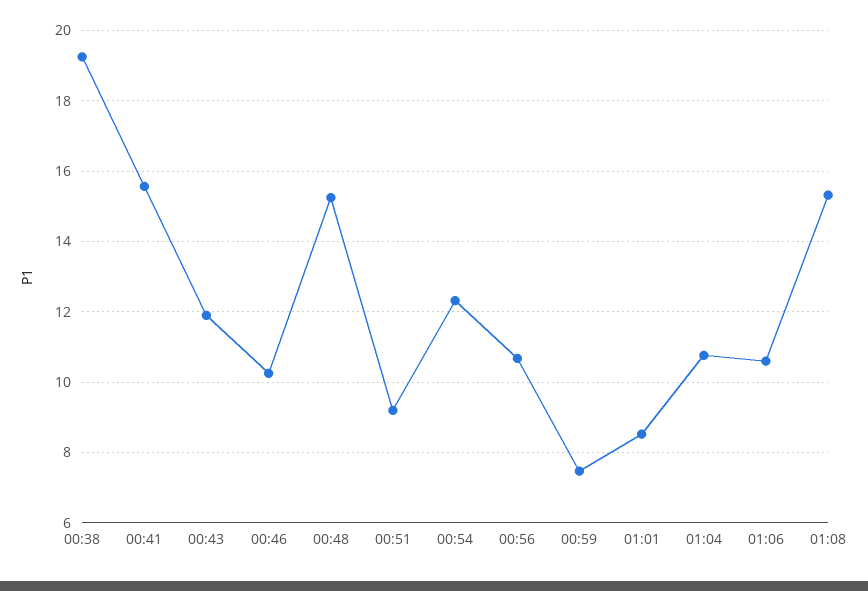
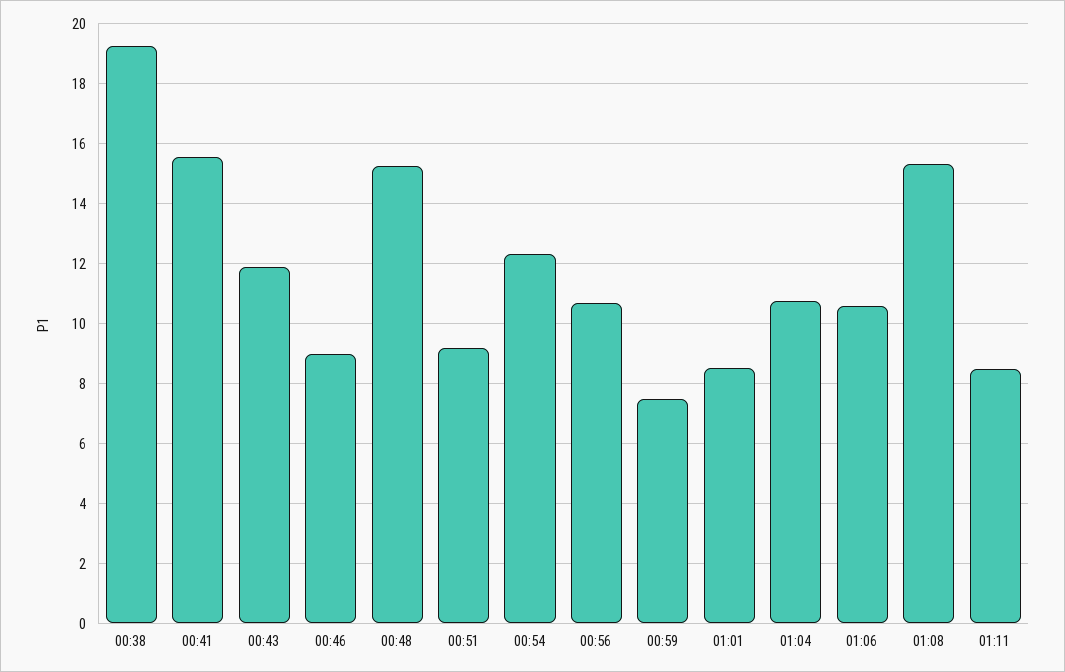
00:46: 10.2 -> 9
01:11: none -> 8.5

